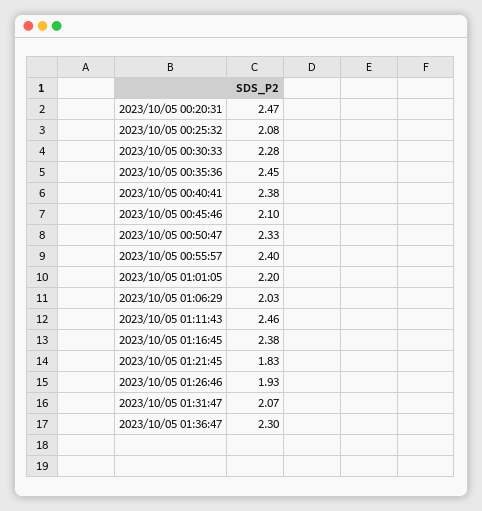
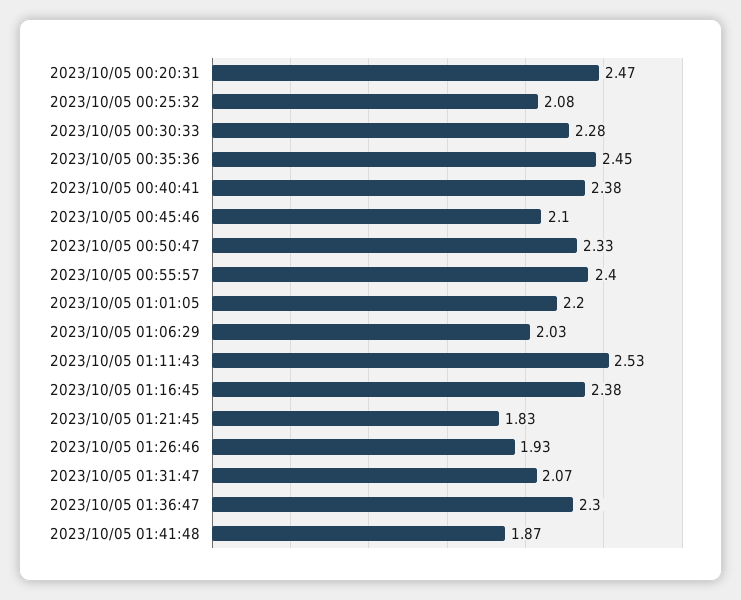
2023/10/05 01:11:43: 2.46 -> 2.53
2023/10/05 01:41:48: none -> 1.87

